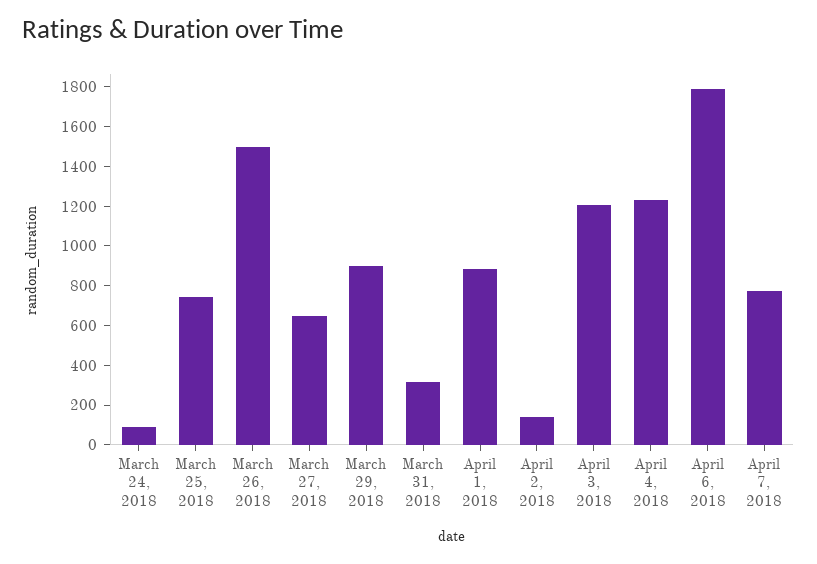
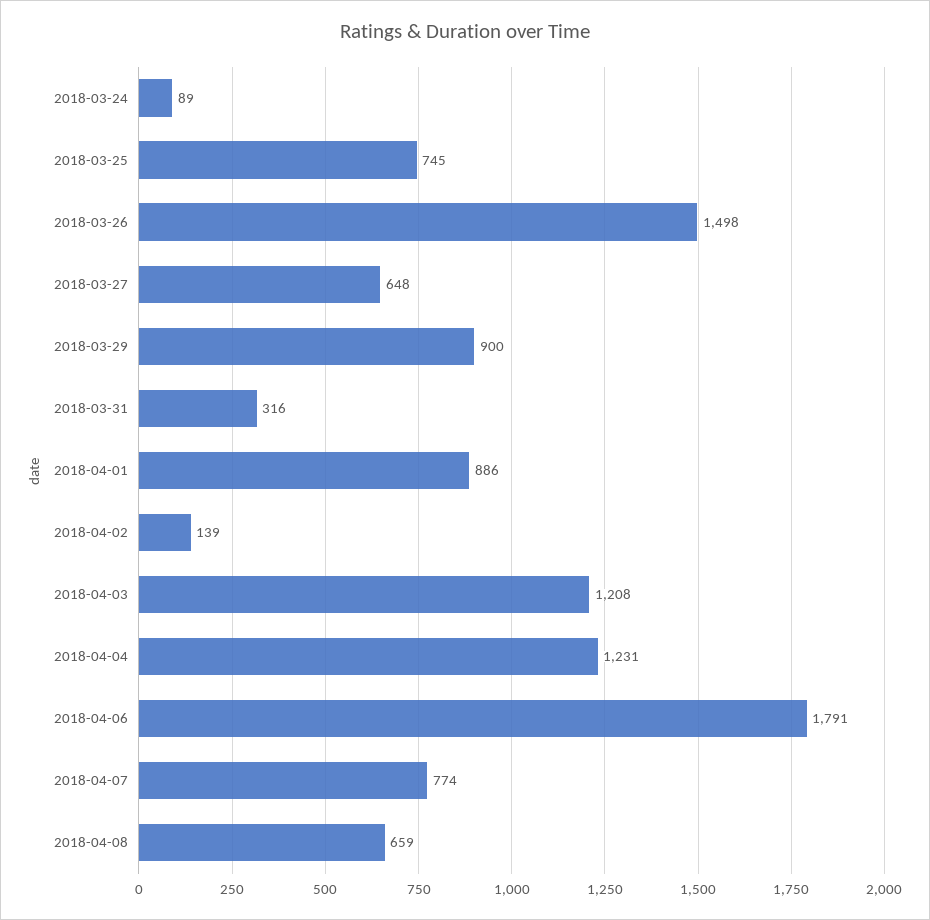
2018-04-08: none -> 659

